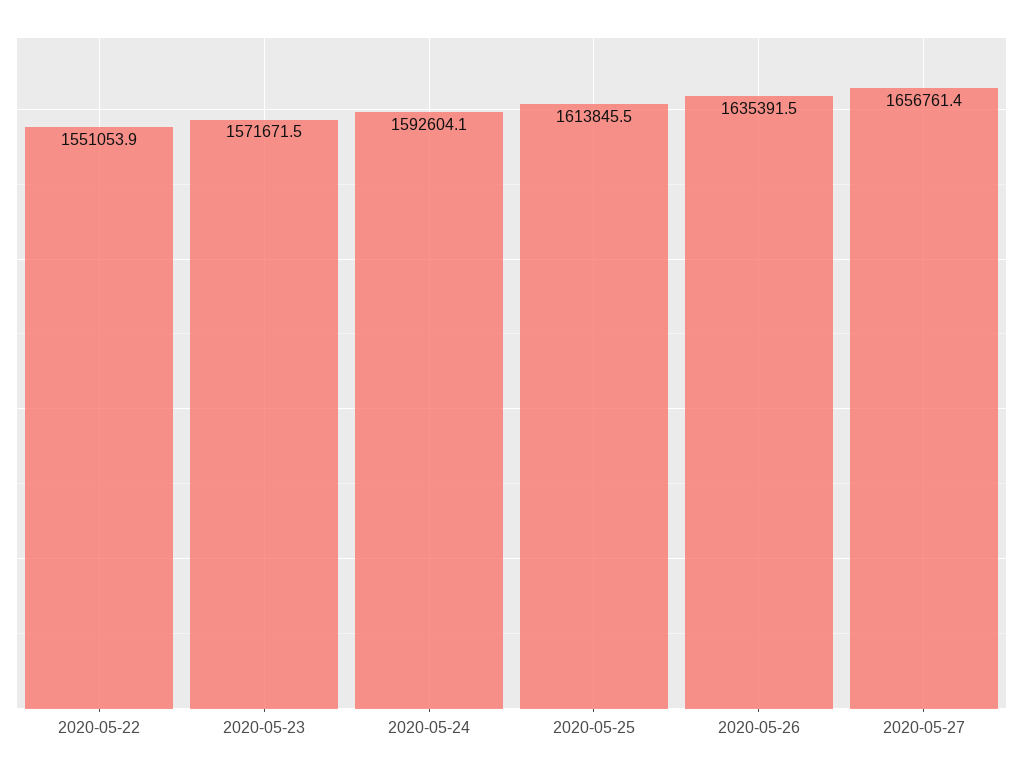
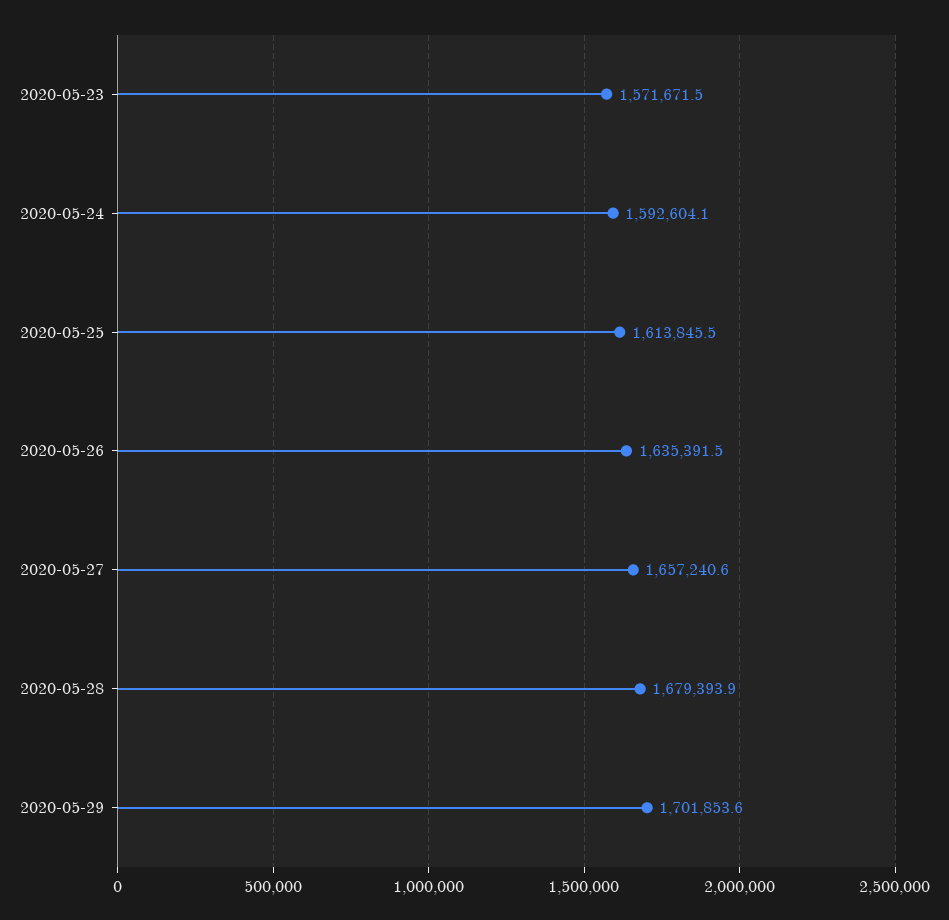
2020-05-22: 1551053.9 -> none
2020-05-27: 1656761.4 -> 1657240.6
2020-05-28: none -> 1679393.9
2020-05-29: none -> 1701853.6

